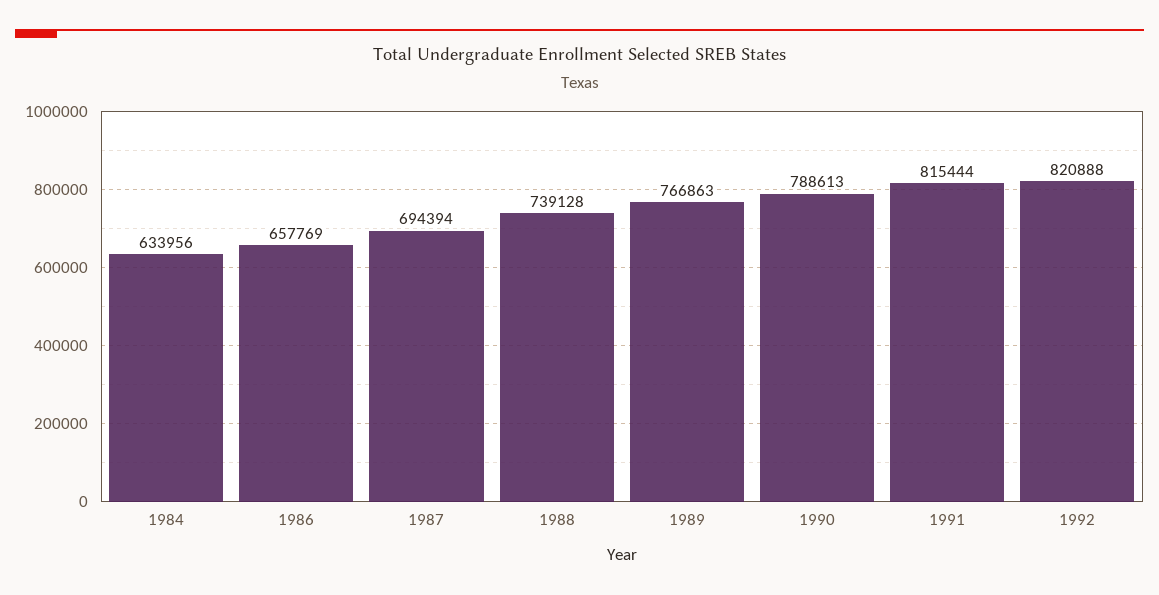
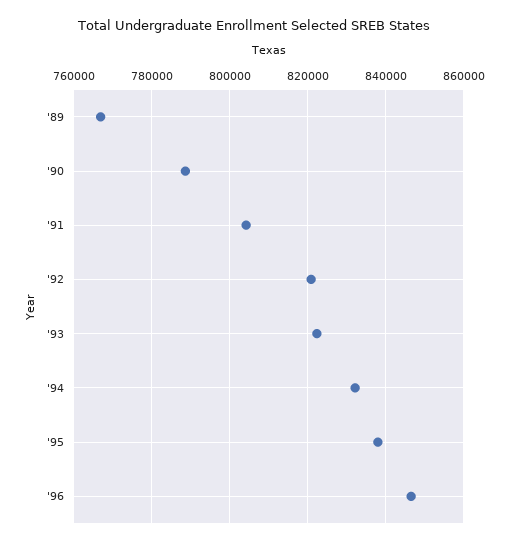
1984: 633956 -> none
1986: 657769 -> none
1987: 694394 -> none
1988: 739128 -> none
1991: 815444 -> 804000
'93: none -> 822000
'94: none -> 832000
'95: none -> 838000
'96: none -> 846000

